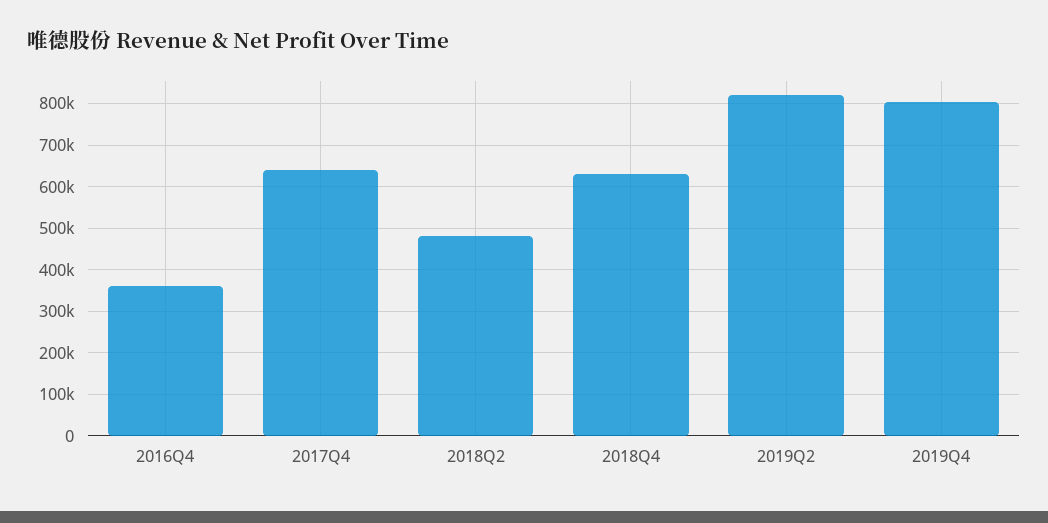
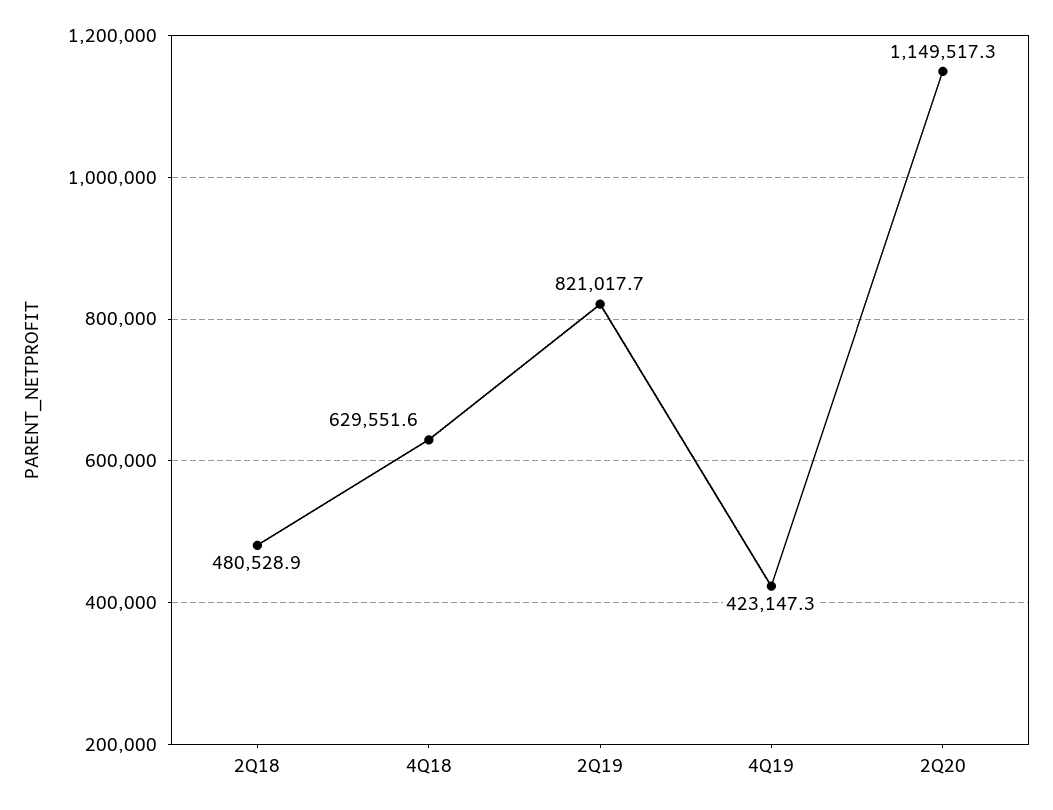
2016Q4: 360000 -> none
2017Q4: 640000 -> none
2019Q4: 800000 -> 423147.3
2Q20: none -> 1149517.3

